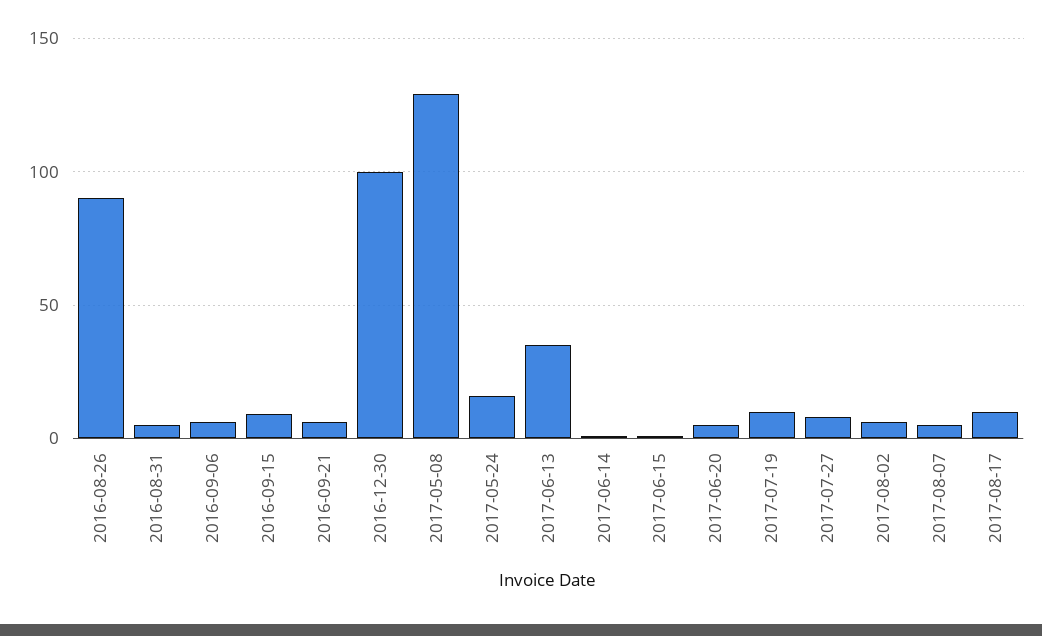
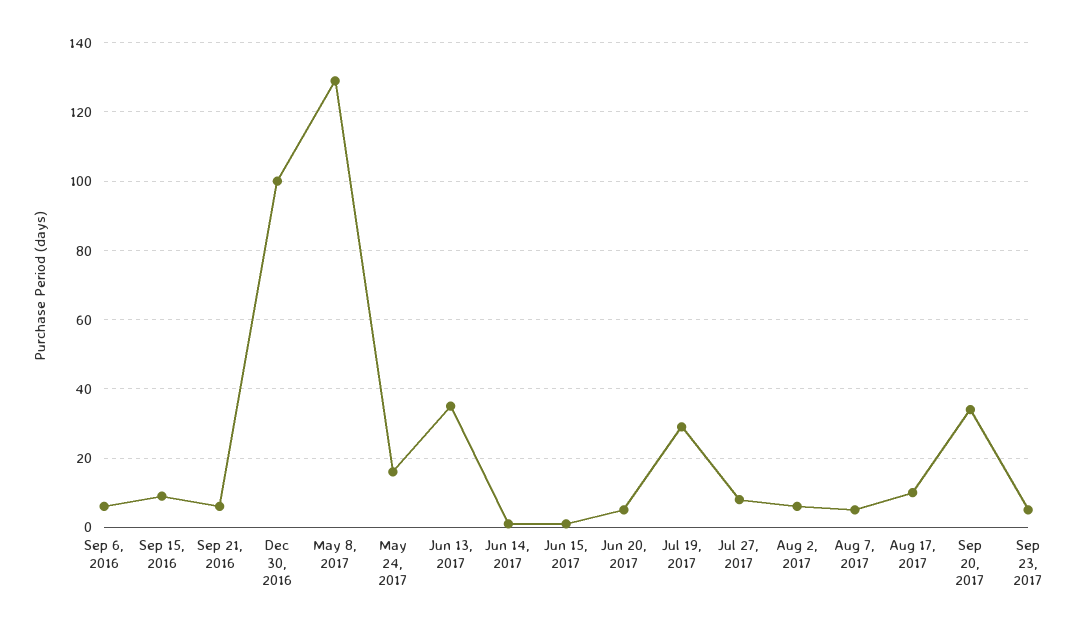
2016-08-26: 90 -> none
2016-08-31: 5 -> none
2017-07-19: 10 -> 30
Sep 20, 2017: none -> 35
Sep 23, 2017: none -> 5

